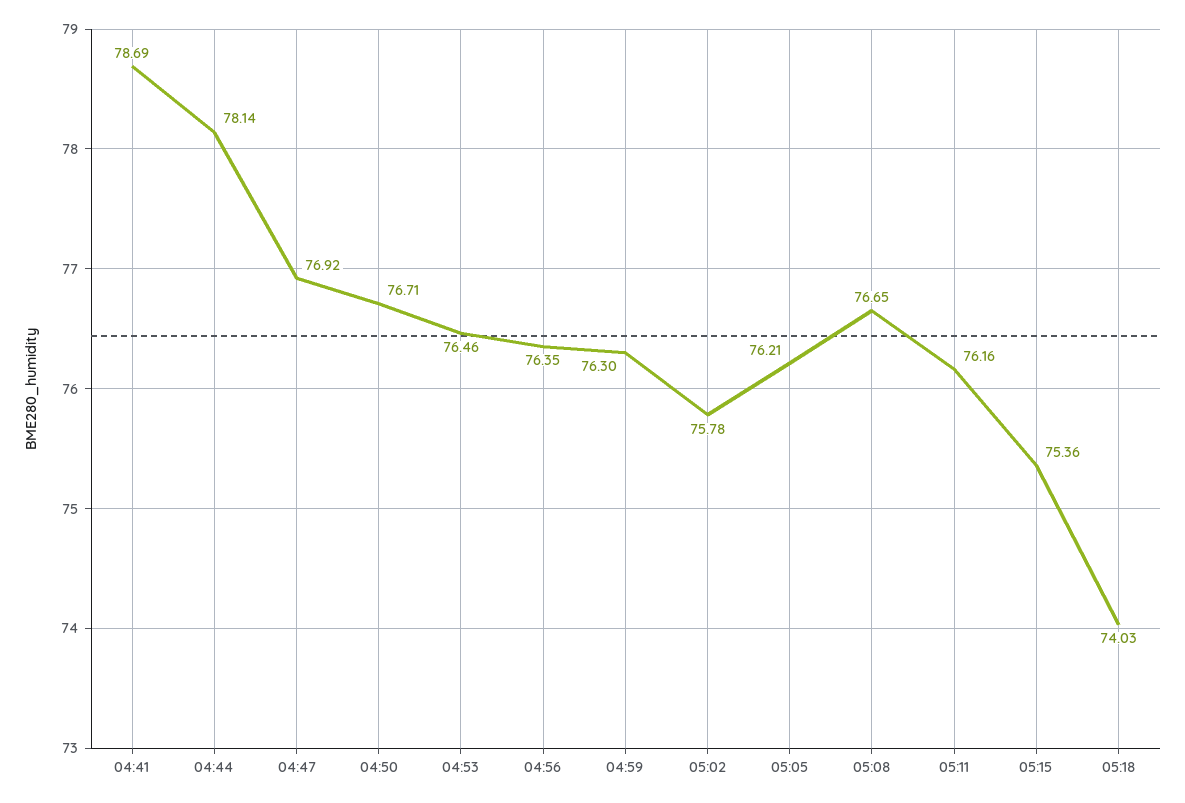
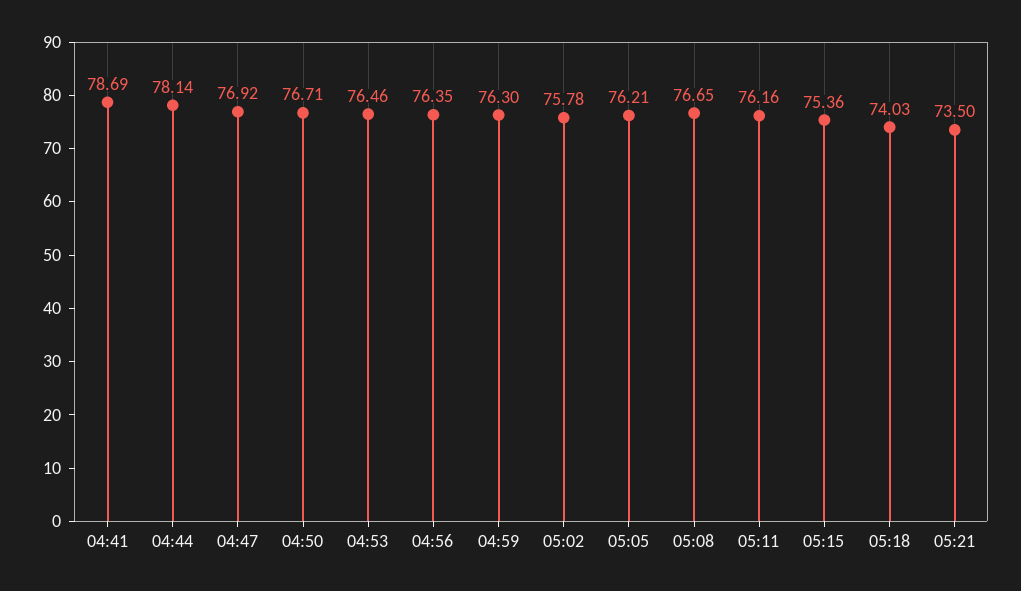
05:21: none -> 73.5

